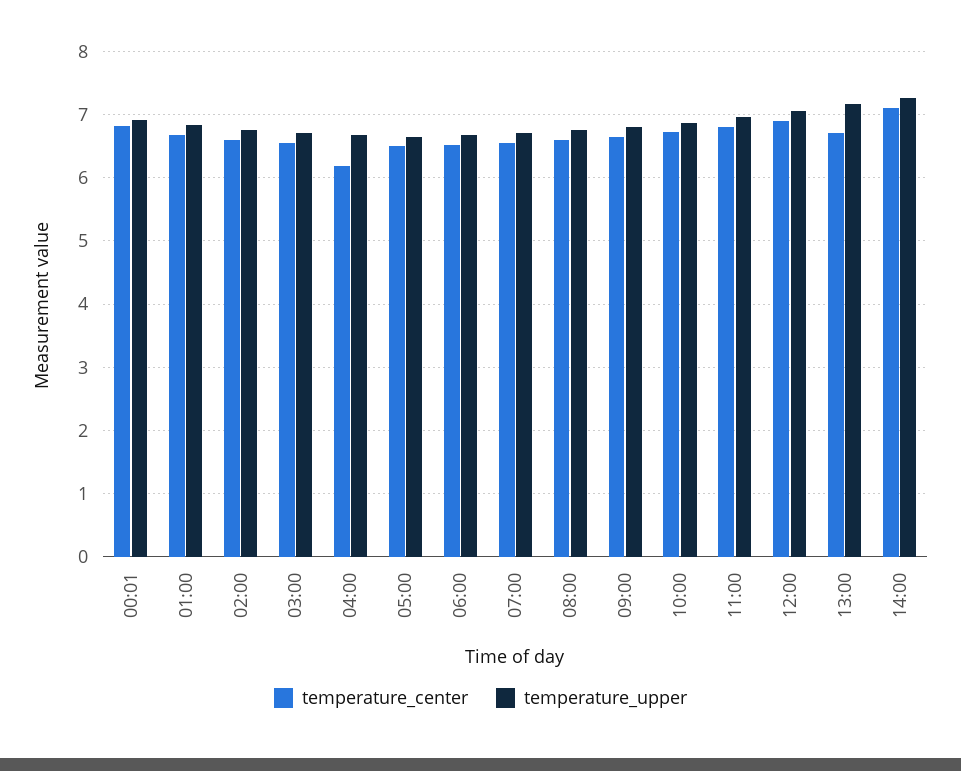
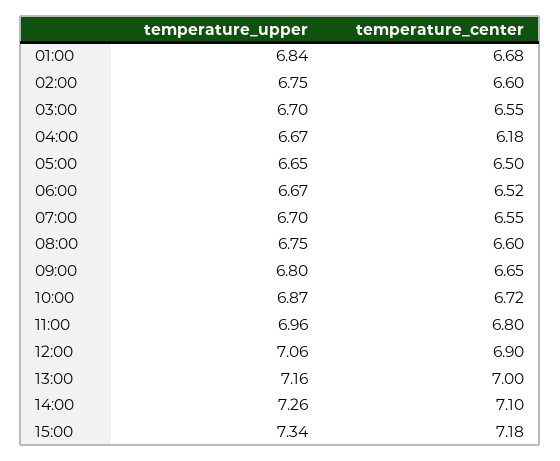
temperature_center, 00:01: 6.8 -> none
temperature_upper, 00:01: 6.9 -> none
temperature_center, 13:00: 6.7 -> 7
temperature_upper, 15:00: none -> 7.34
temperature_center, 15:00: none -> 7.18

